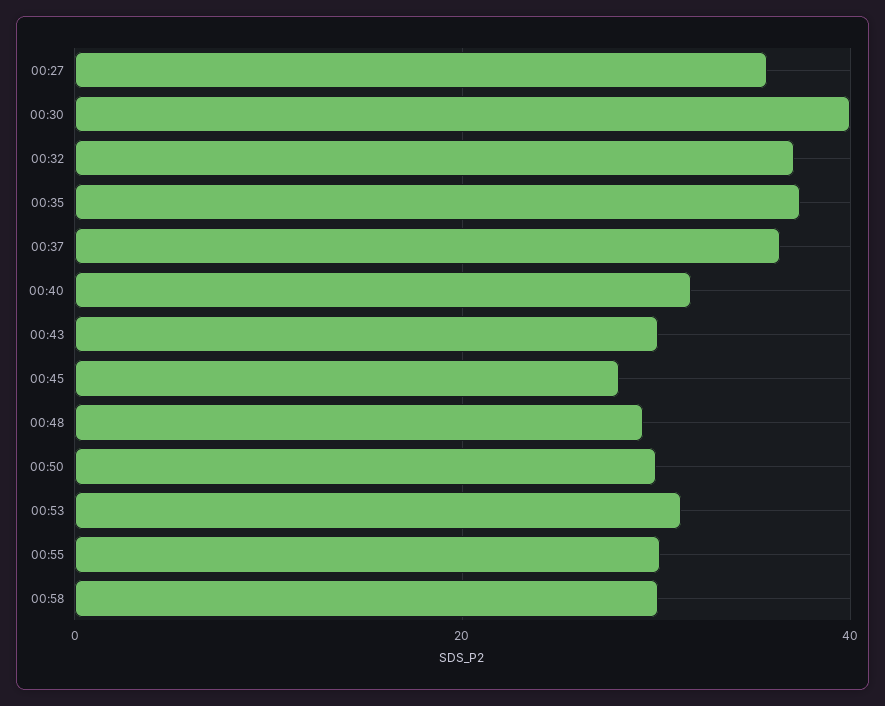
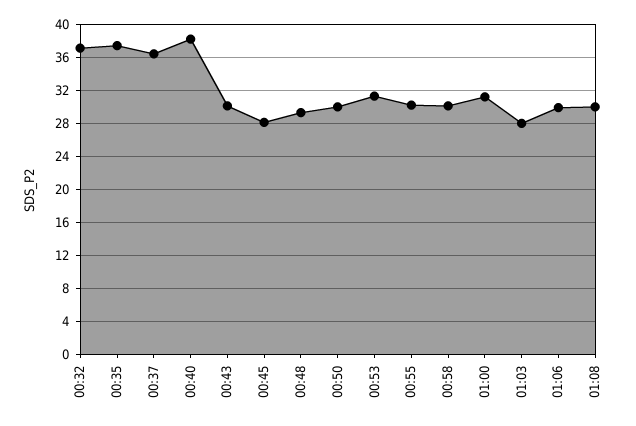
00:27: 36 -> none
00:30: 40 -> none
00:40: 32 -> 38
01:00: none -> 31
01:03: none -> 28
01:06: none -> 30
01:08: none -> 30

